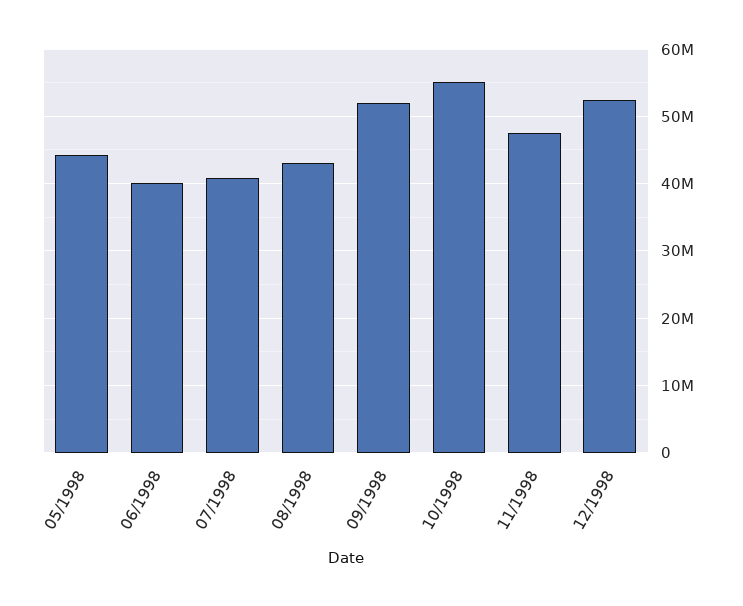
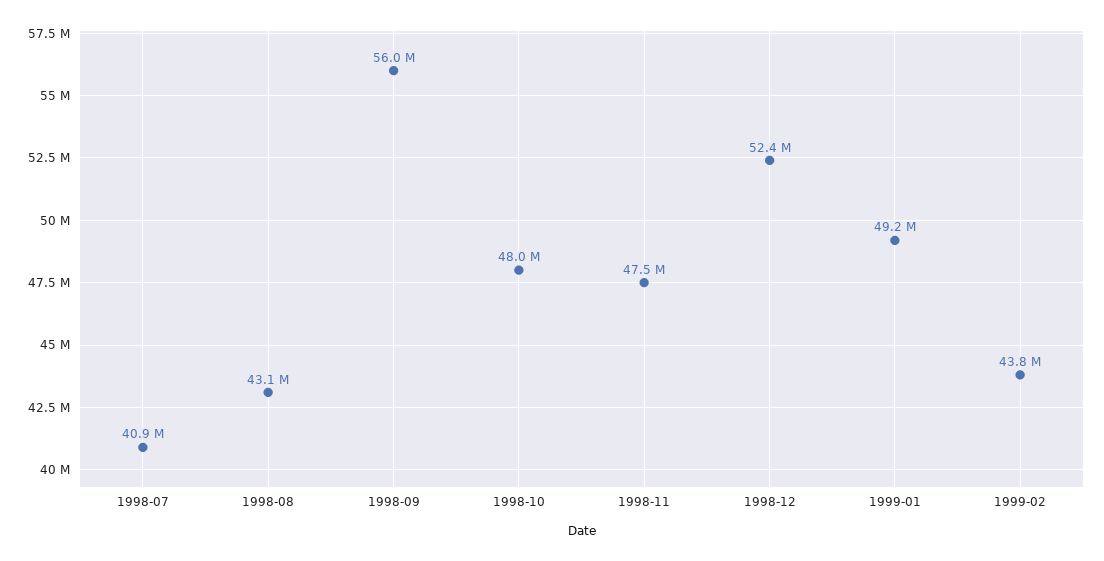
05/1998: 44000000 -> none
06/1998: 40000000 -> none
09/1998: 52000000 -> 56000000
10/1998: 55000000 -> 48000000
1999-01: none -> 49200000
1999-02: none -> 43800000

